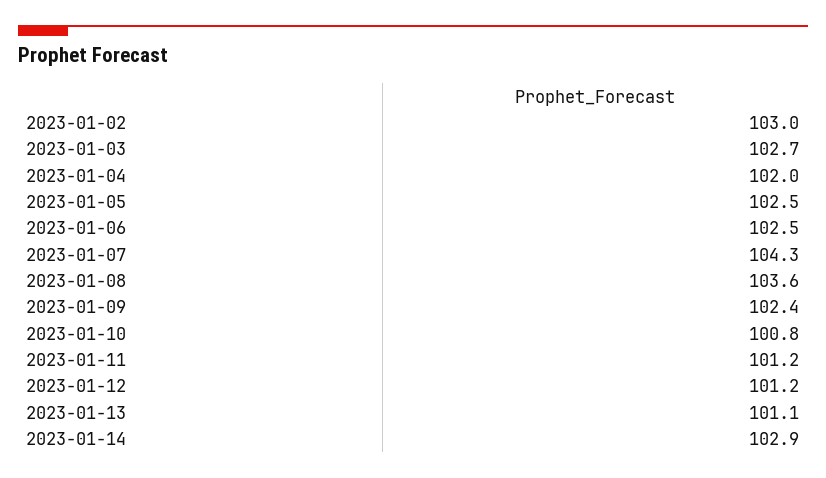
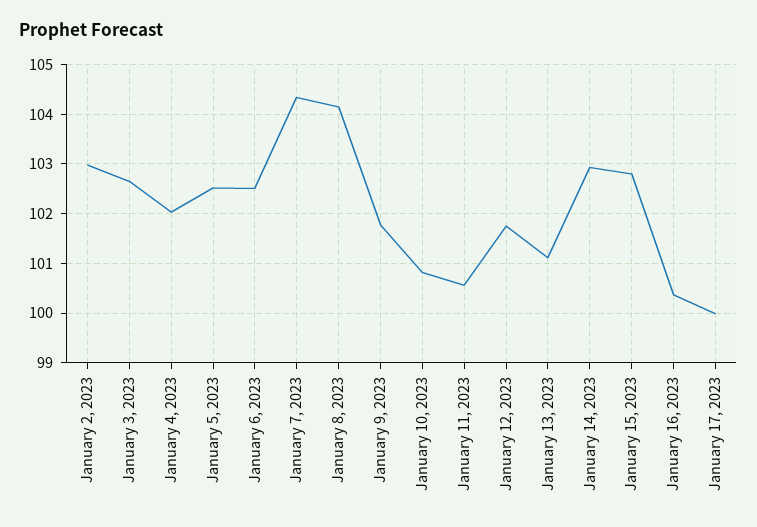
2023-01-08: 103.6 -> 104.2
2023-01-09: 102.4 -> 101.8
2023-01-11: 101.2 -> 100.6
2023-01-12: 101.2 -> 101.8
January 15, 2023: none -> 102.8
January 16, 2023: none -> 100.4
January 17, 2023: none -> 100

